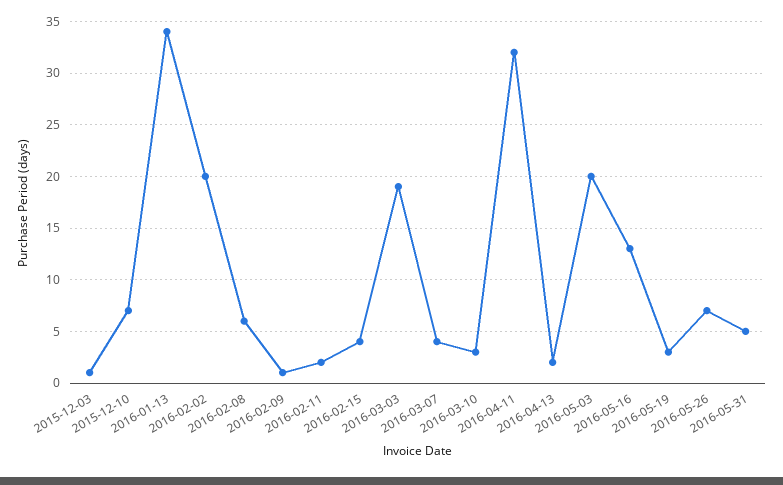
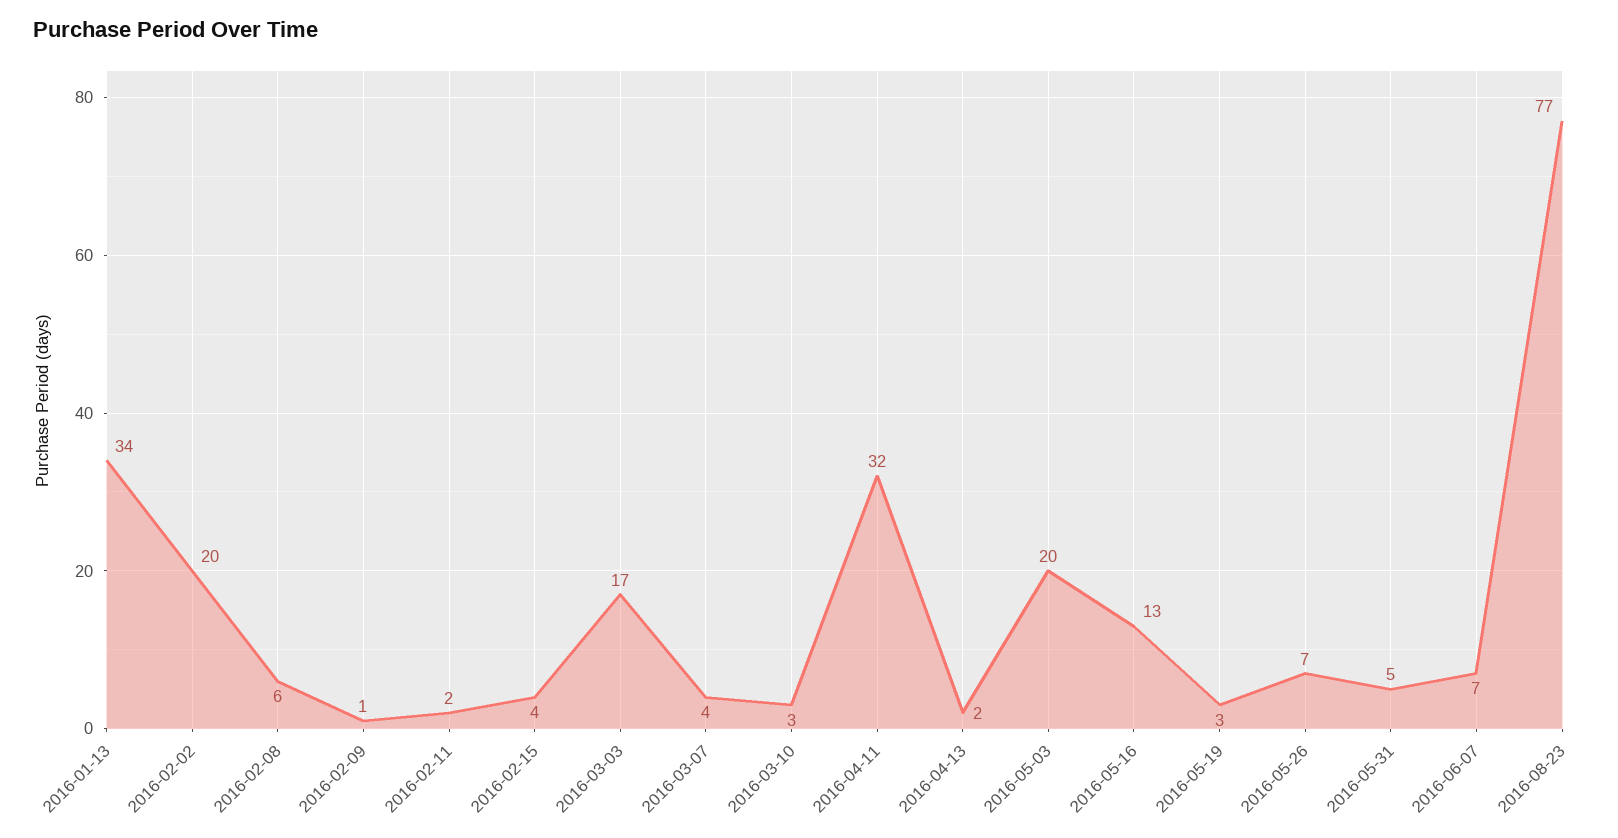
2015-12-03: 1 -> none
2015-12-10: 7 -> none
2016-03-03: 19 -> 17
2016-06-07: none -> 7
2016-08-23: none -> 77

